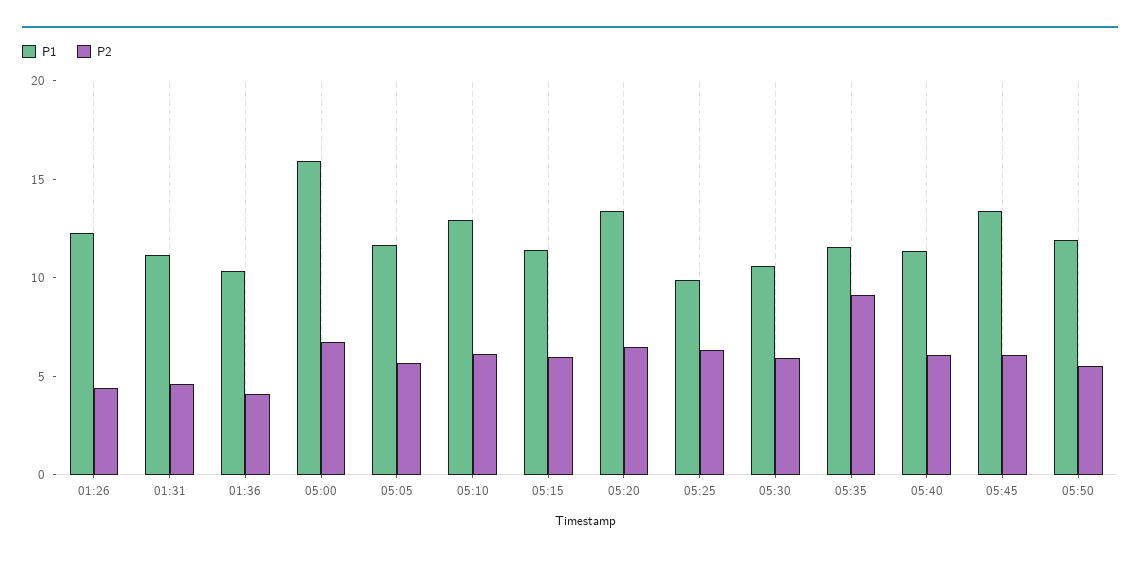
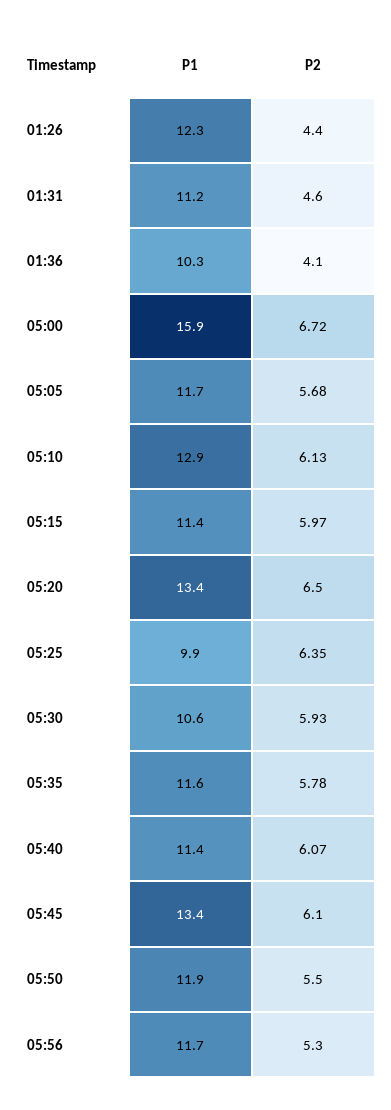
P2, 05:35: 9 -> 5.78
P1, 05:56: none -> 11.7
P2, 05:56: none -> 5.3

